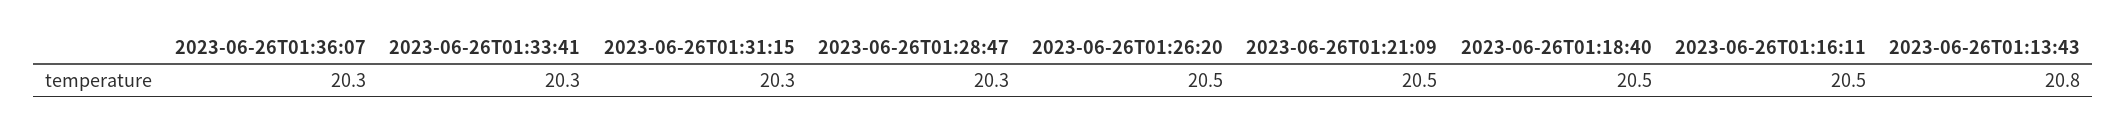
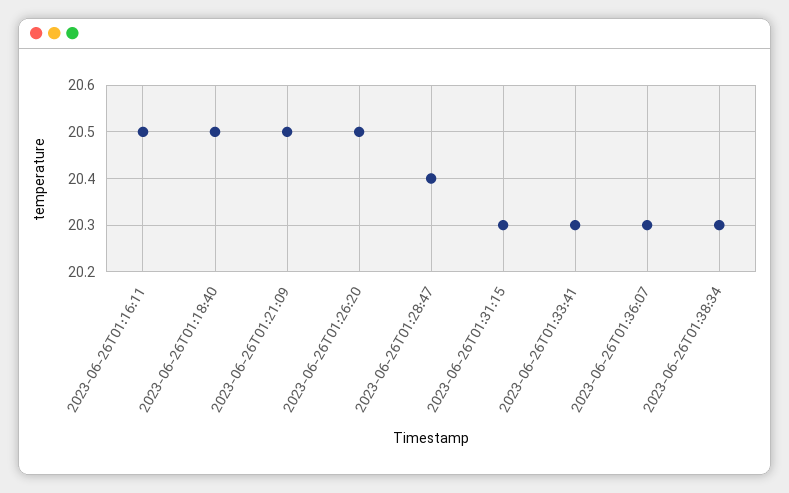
2023-06-26T01:28:47: 20.3 -> 20.4
2023-06-26T01:13:43: 20.8 -> none
2023-06-26T01:38:34: none -> 20.3

